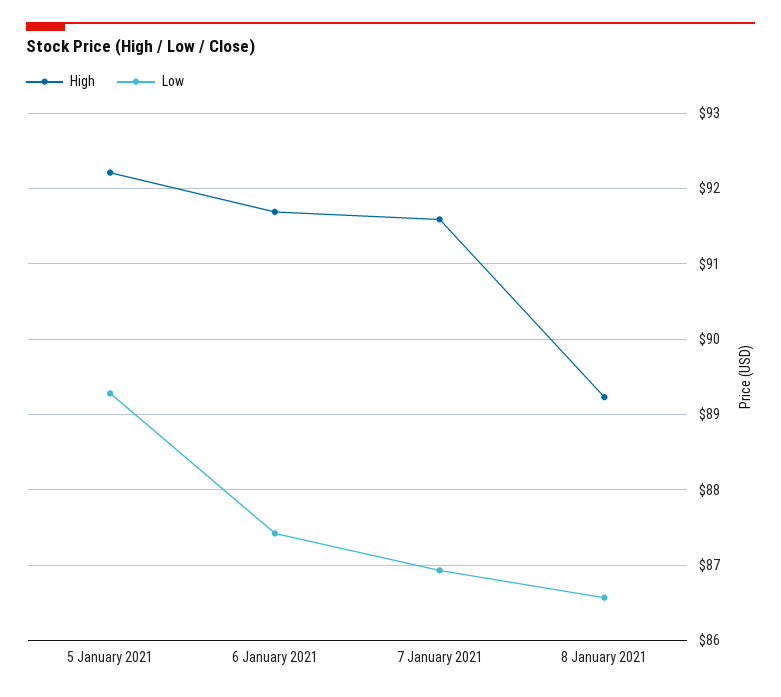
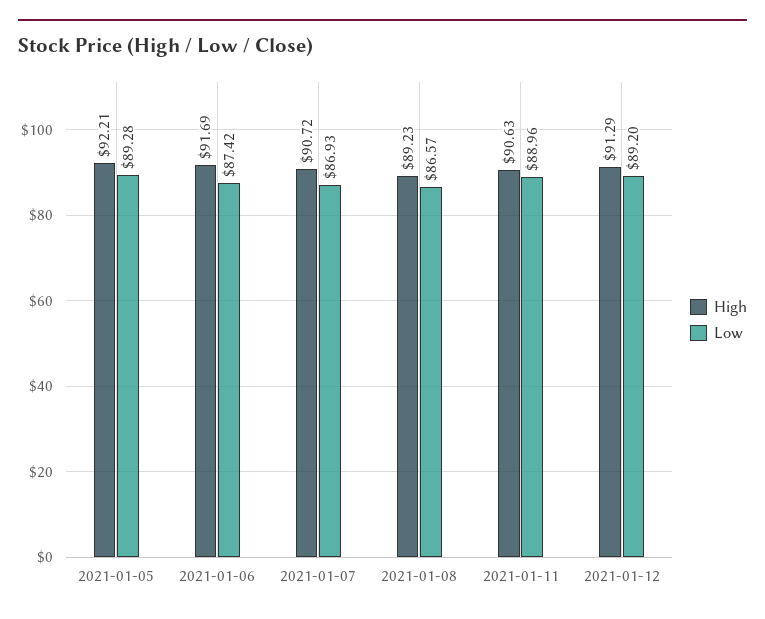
High, 7 January 2021: 91.6 -> 90.72
High, 2021-01-11: none -> 90.63
Low, 2021-01-11: none -> 88.96
High, 2021-01-12: none -> 91.29
Low, 2021-01-12: none -> 89.2

